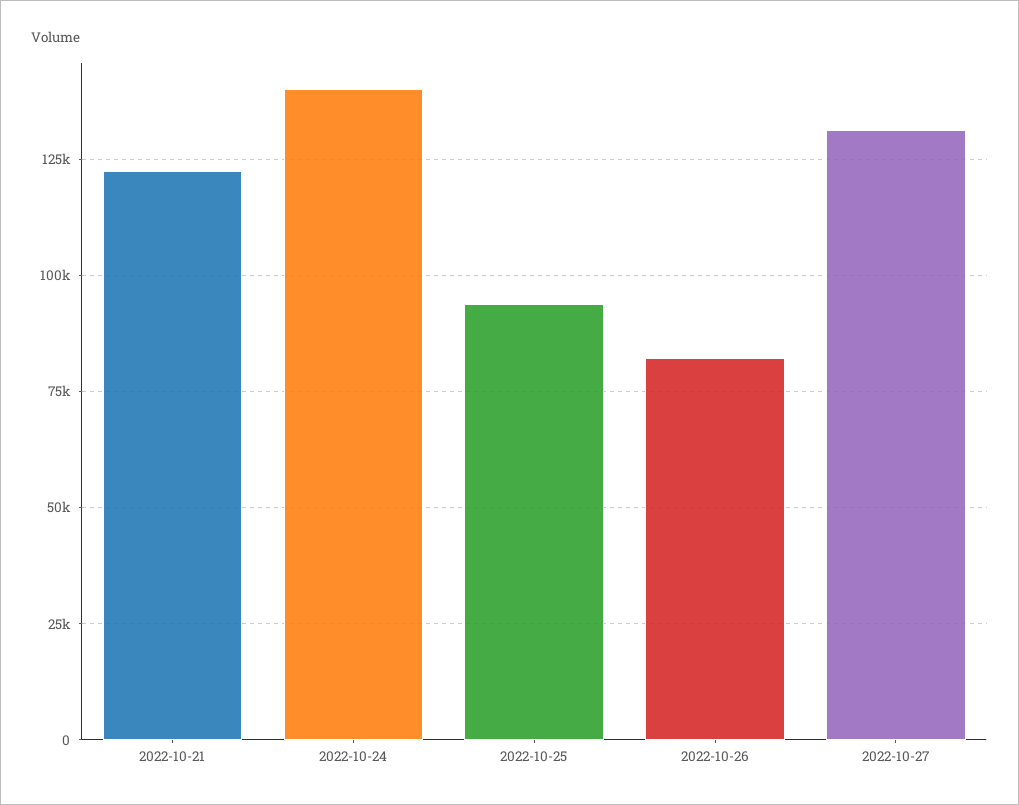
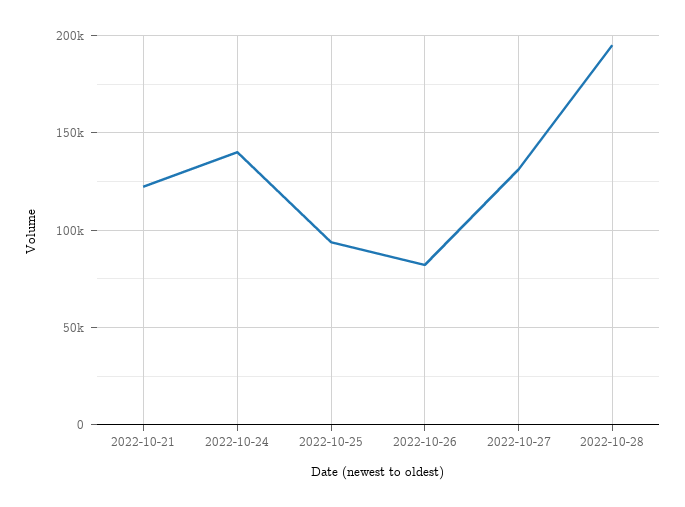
2022-10-28: none -> 195000

